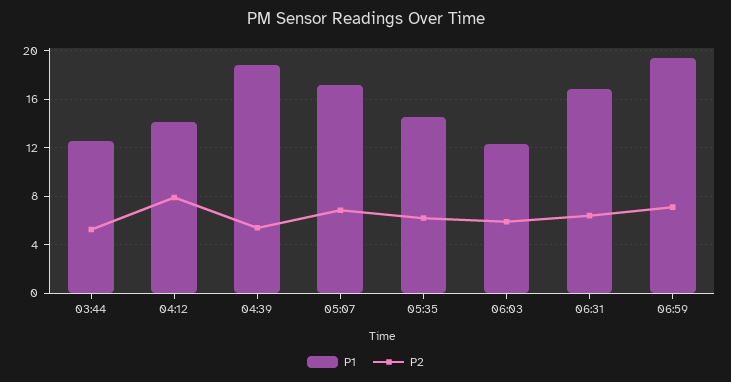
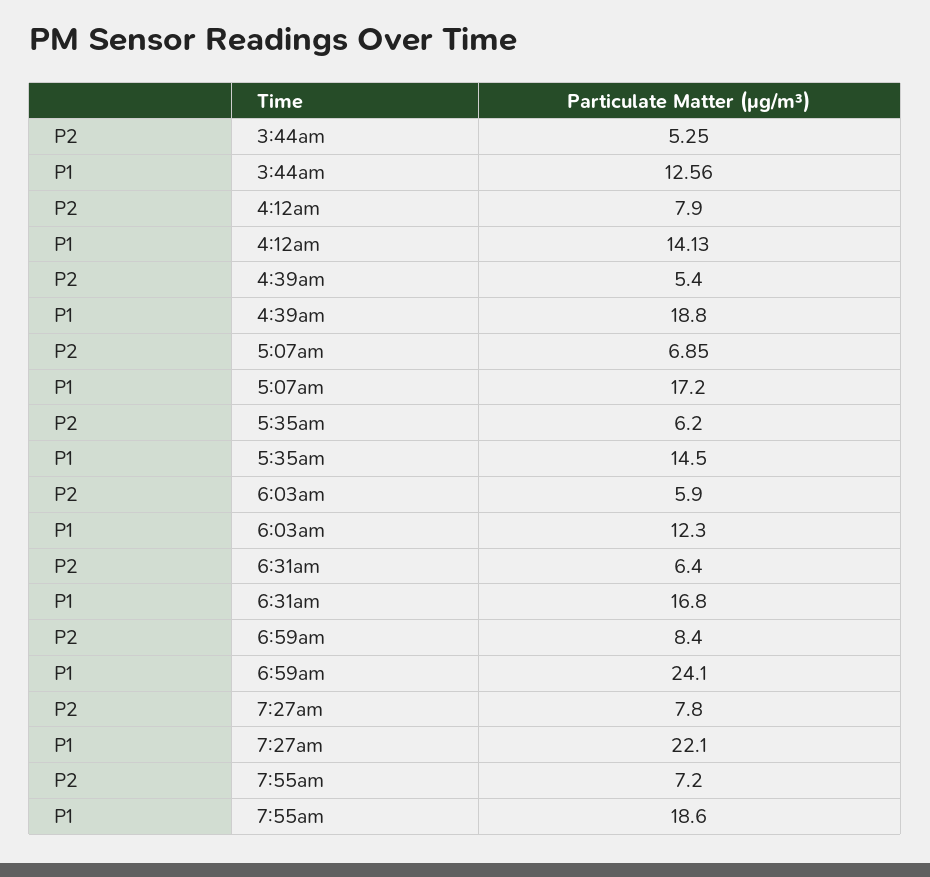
P1, 06:59: 19.5 -> 24.1
P2, 06:59: 7 -> 8.4
P2, 7:27am: none -> 7.8
P1, 7:27am: none -> 22.1
P2, 7:55am: none -> 7.2
P1, 7:55am: none -> 18.6

